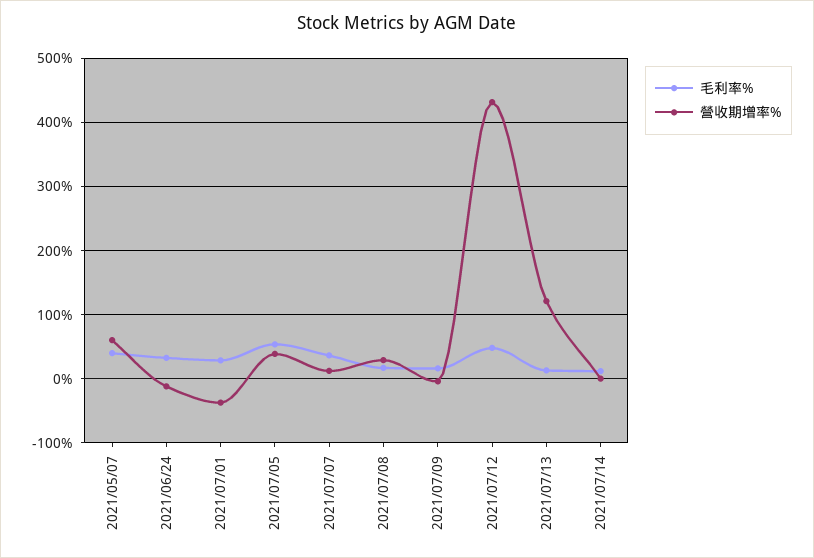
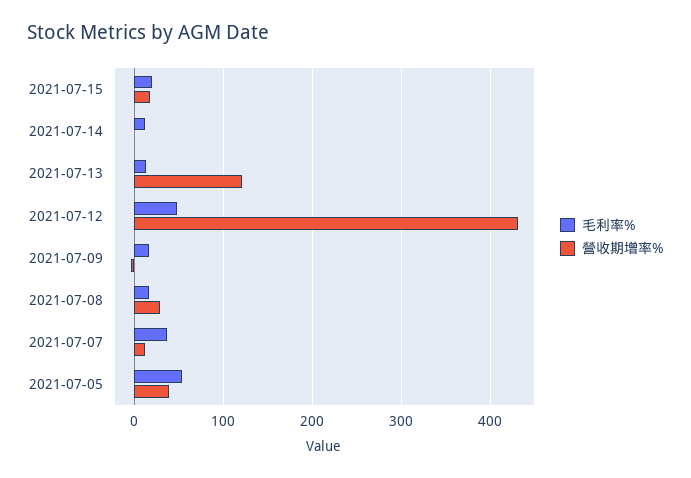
毛利率%, 2021/05/07: 40 -> none
營收期增率%, 2021/05/07: 60 -> none
毛利率%, 2021/06/24: 30 -> none
營收期增率%, 2021/06/24: -10 -> none
毛利率%, 2021/07/01: 30 -> none
營收期增率%, 2021/07/01: -40 -> none
毛利率%, 2021-07-15: none -> 20
營收期增率%, 2021-07-15: none -> 20

